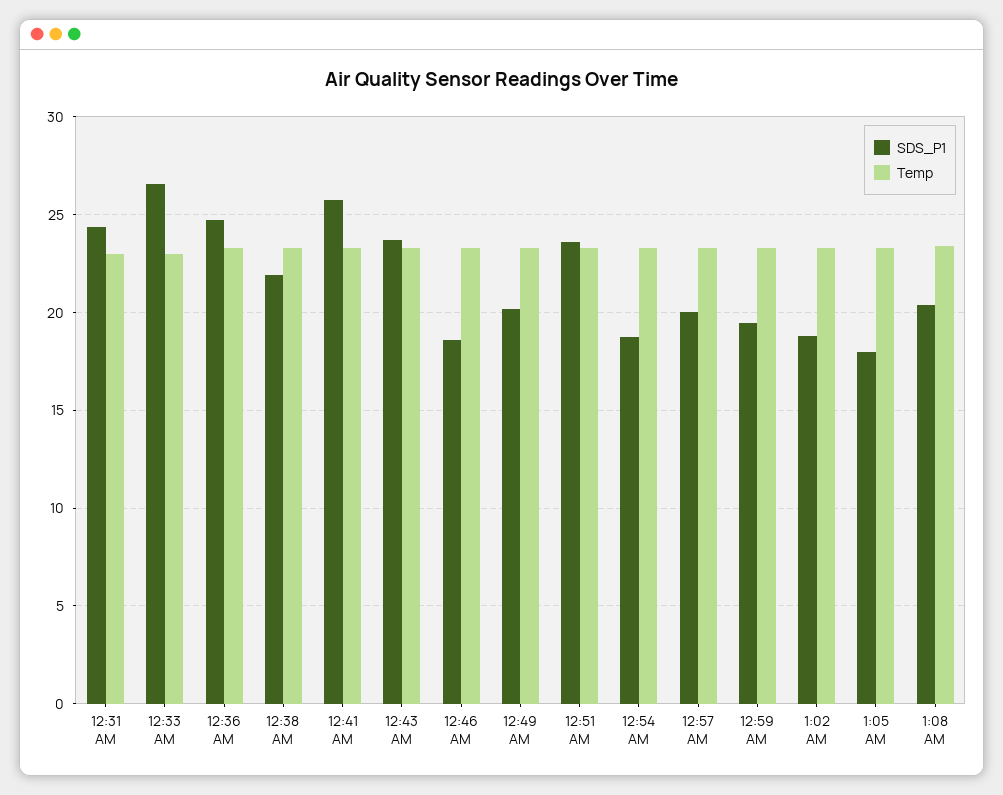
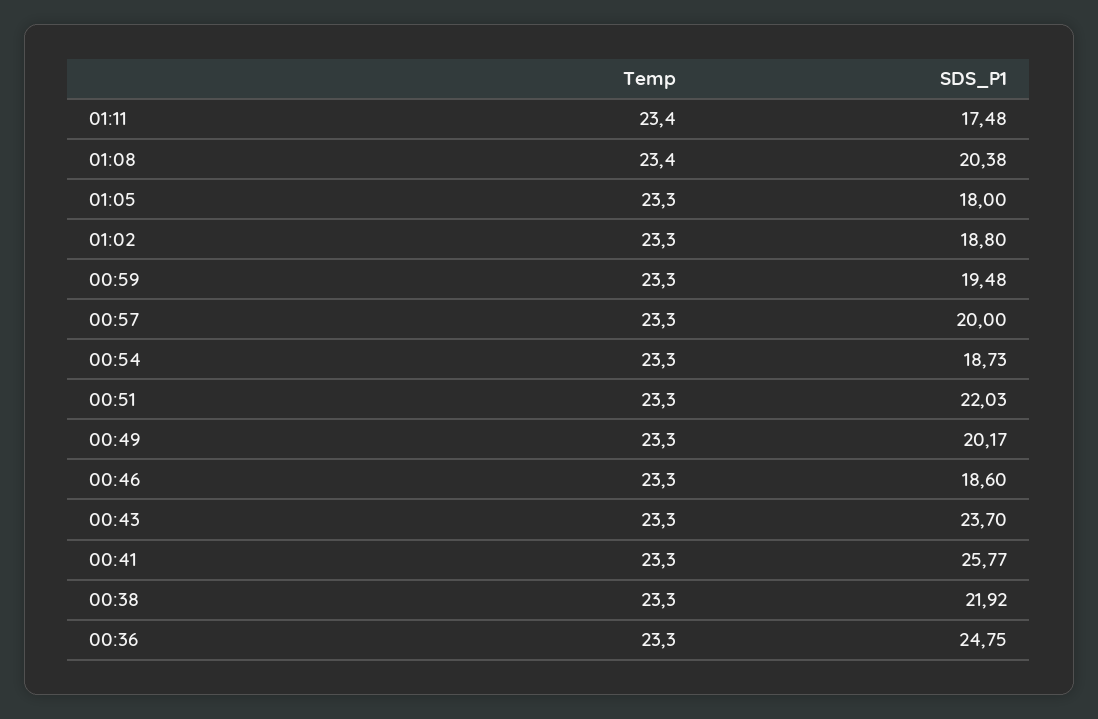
SDS_P1, 12:31 AM: 24.5 -> none
Temp, 12:31 AM: 23 -> none
SDS_P1, 12:33 AM: 26.5 -> none
Temp, 12:33 AM: 23 -> none
SDS_P1, 12:51 AM: 23.5 -> 22.03
Temp, 01:11: none -> 23.4
SDS_P1, 01:11: none -> 17.48

